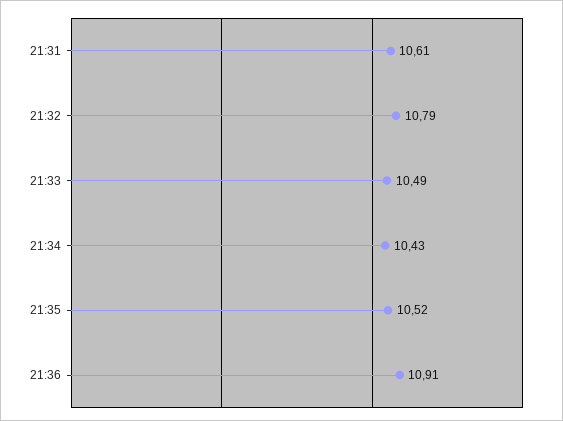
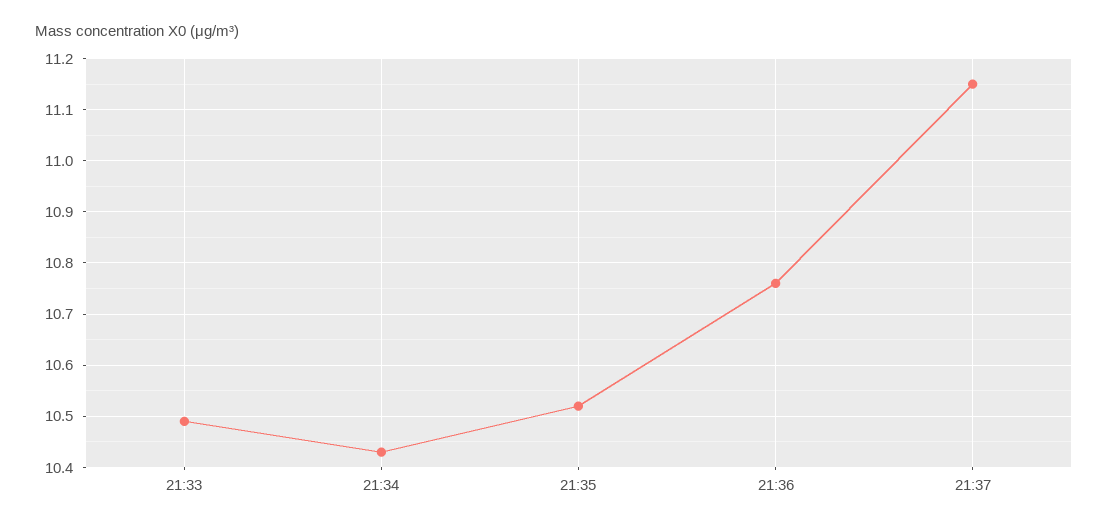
21:31: 10.61 -> none
21:32: 10.79 -> none
21:36: 10.91 -> 10.75
21:37: none -> 11.15

